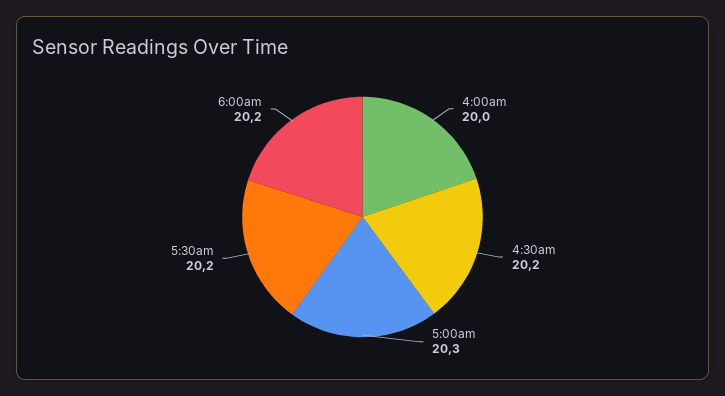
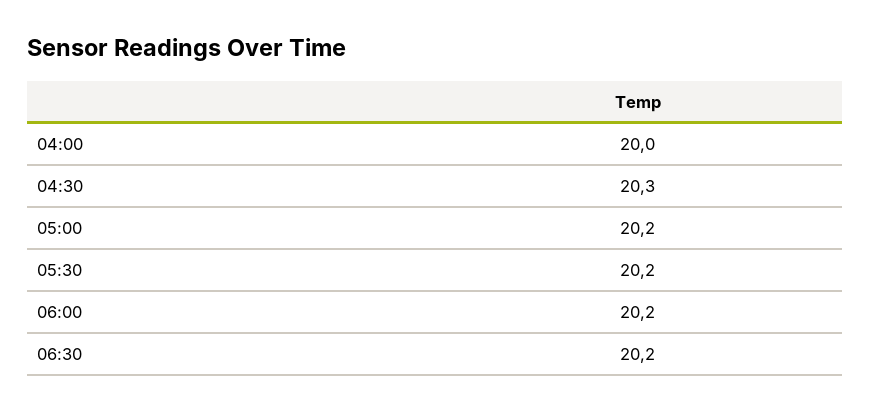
4:30am: 20.2 -> 20.3
5:00am: 20.3 -> 20.2
06:30: none -> 20.2

